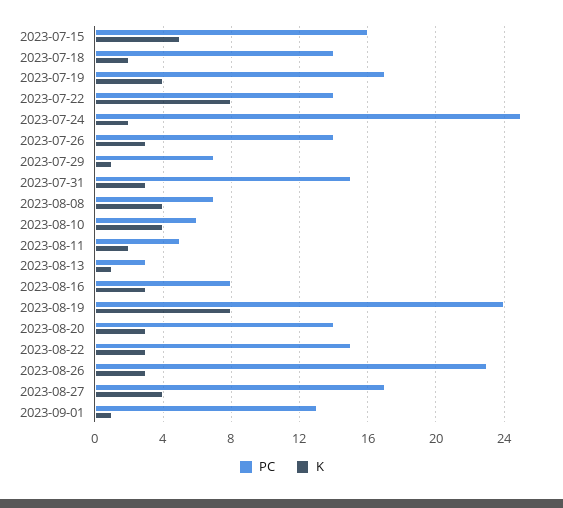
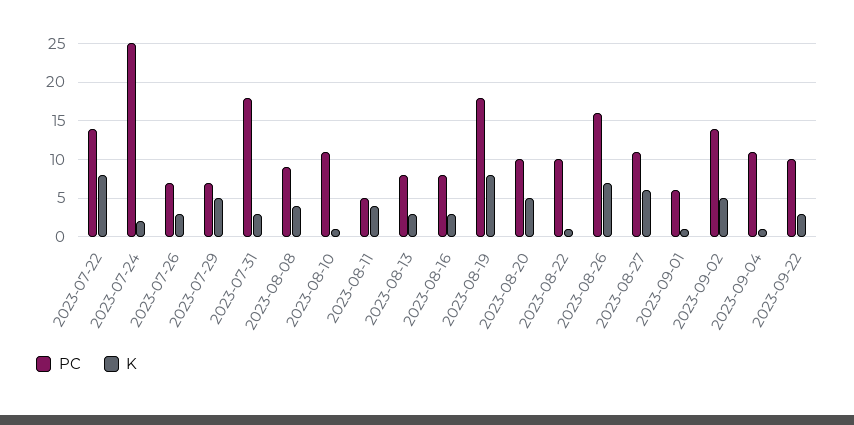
PC, 2023-07-15: 16 -> none
K, 2023-07-15: 5 -> none
PC, 2023-07-18: 14 -> none
K, 2023-07-18: 2 -> none
PC, 2023-07-19: 17 -> none
K, 2023-07-19: 4 -> none
PC, 2023-07-26: 14 -> 7
K, 2023-07-29: 1 -> 5
PC, 2023-07-31: 15 -> 18
PC, 2023-08-08: 7 -> 9
PC, 2023-08-10: 6 -> 11
K, 2023-08-10: 4 -> 1
K, 2023-08-11: 2 -> 4
PC, 2023-08-13: 3 -> 8
K, 2023-08-13: 1 -> 3
PC, 2023-08-19: 24 -> 18
PC, 2023-08-20: 14 -> 10
K, 2023-08-20: 3 -> 5
PC, 2023-08-22: 15 -> 10
K, 2023-08-22: 3 -> 1
PC, 2023-08-26: 23 -> 16
K, 2023-08-26: 3 -> 7
PC, 2023-08-27: 17 -> 11
K, 2023-08-27: 4 -> 6
PC, 2023-09-01: 13 -> 6
PC, 2023-09-02: none -> 14
K, 2023-09-02: none -> 5
PC, 2023-09-04: none -> 11
K, 2023-09-04: none -> 1
PC, 2023-09-22: none -> 10
K, 2023-09-22: none -> 3

